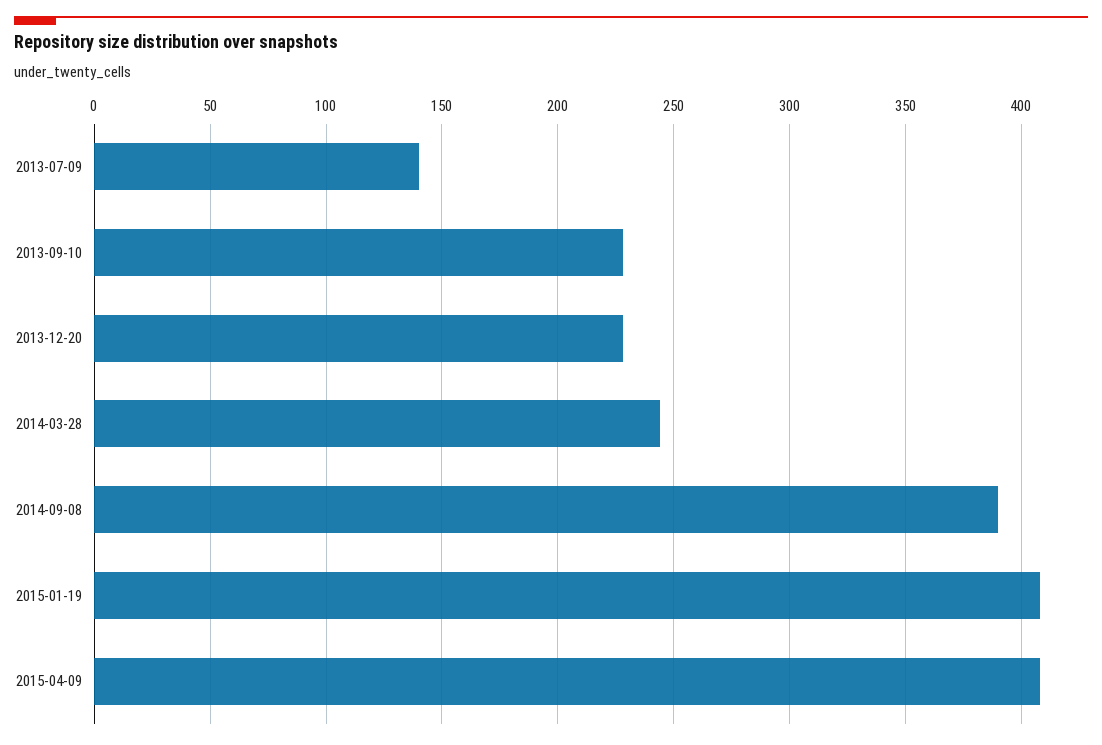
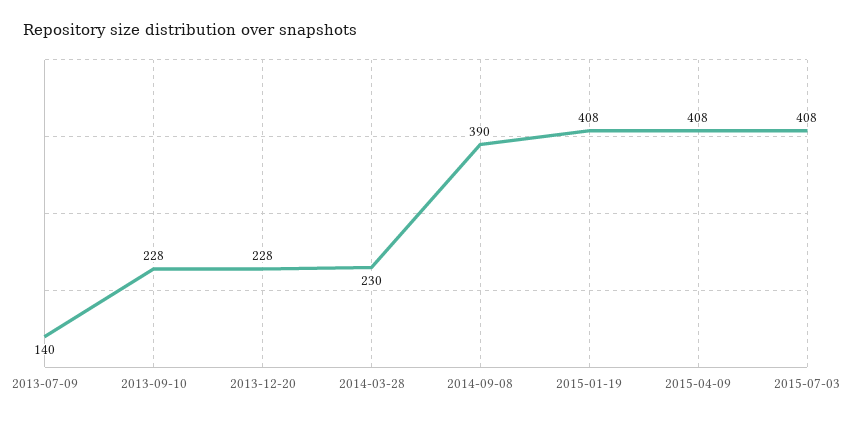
2014-03-28: 245 -> 230
2015-07-03: none -> 408

